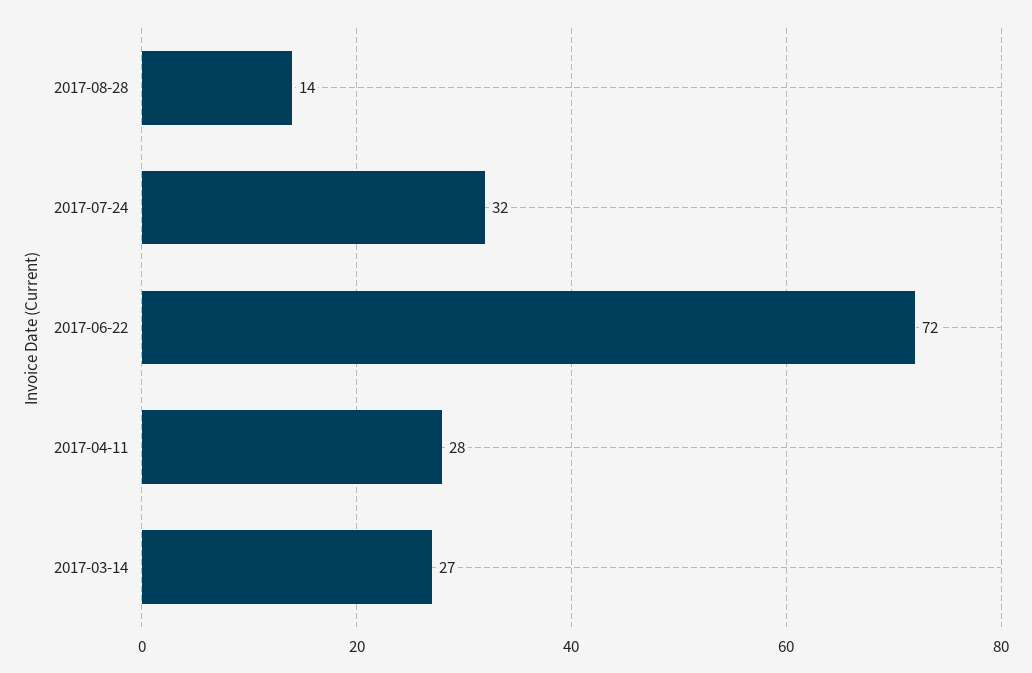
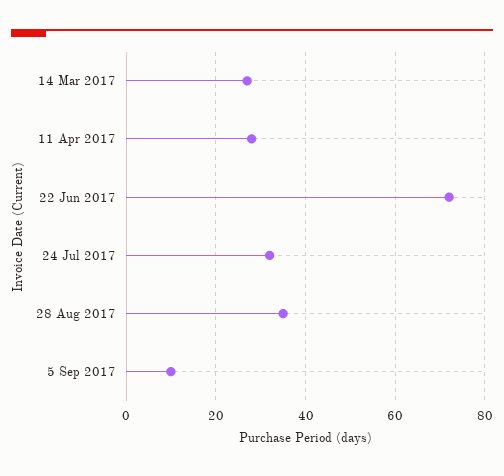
2017-08-28: 14 -> 35
5 Sep 2017: none -> 10

